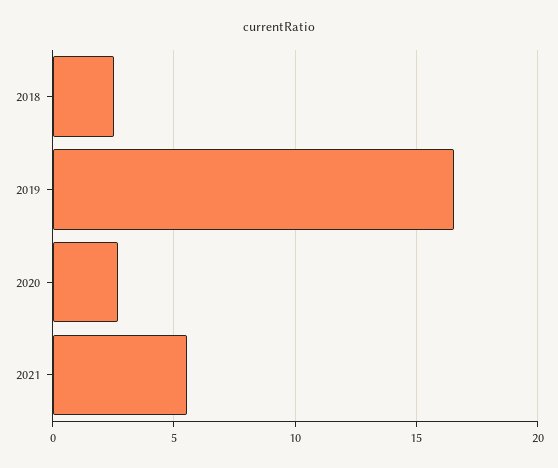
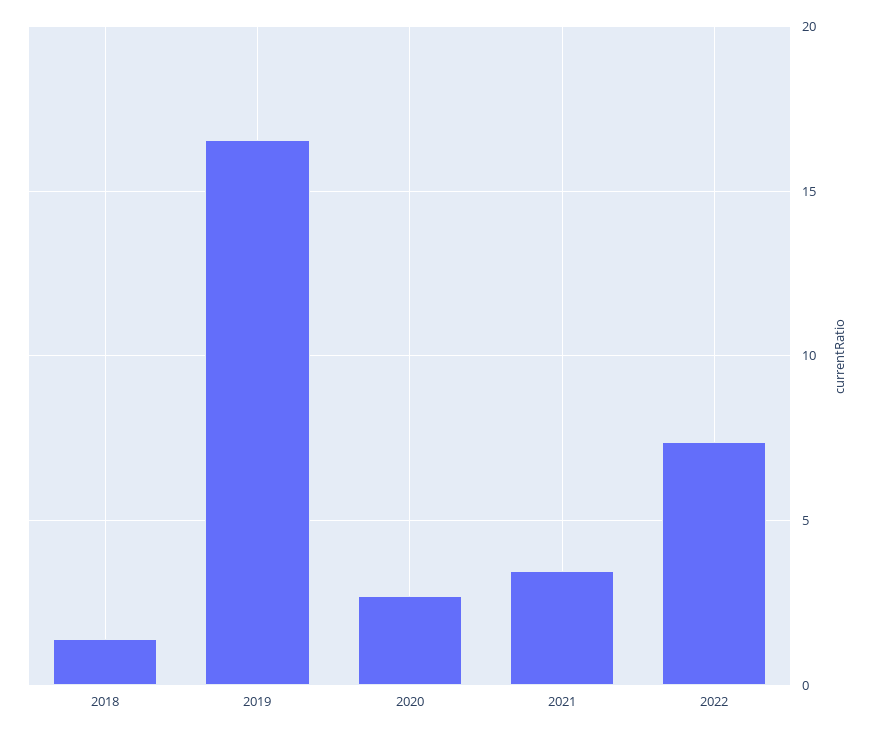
2018: 2.5 -> 1.5
2021: 5.5 -> 3.5
2022: none -> 7.5

